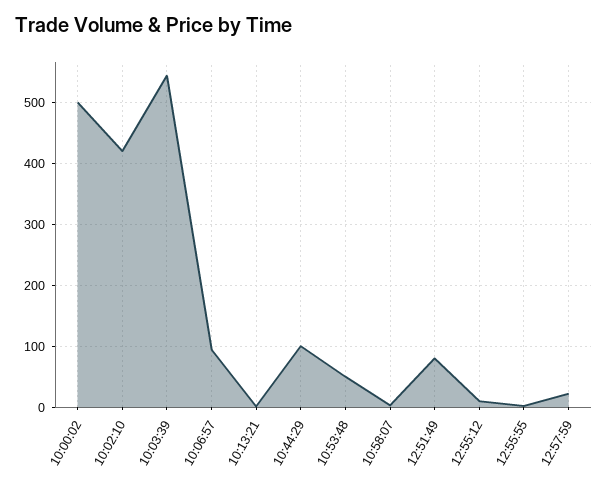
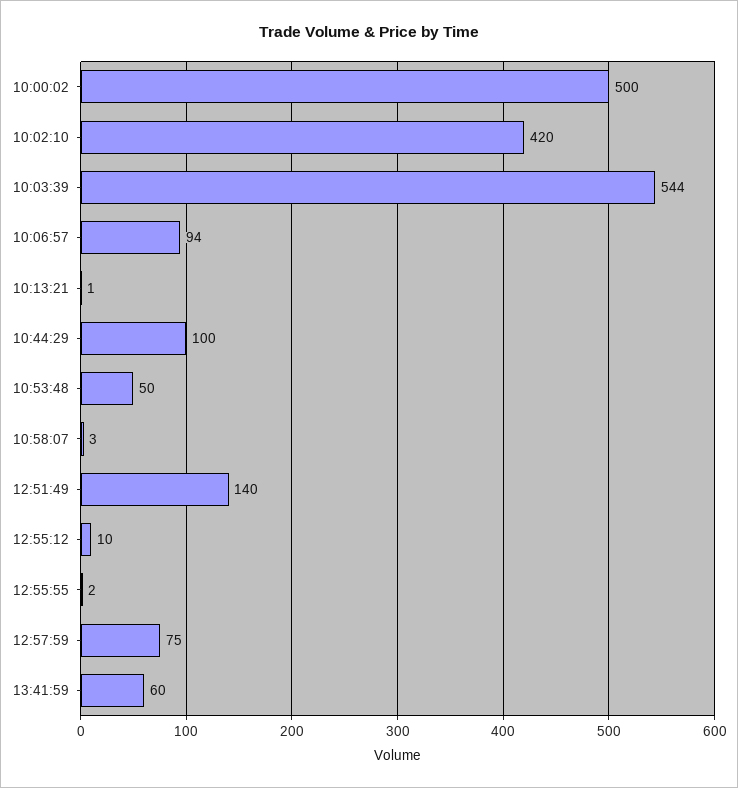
12:51:49: 80 -> 140
12:57:59: 20 -> 75
13:41:59: none -> 60

